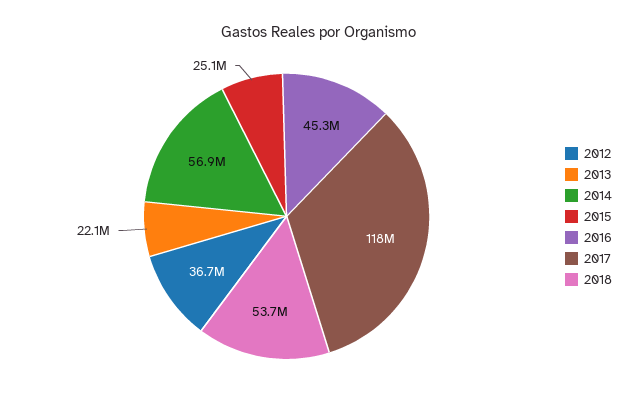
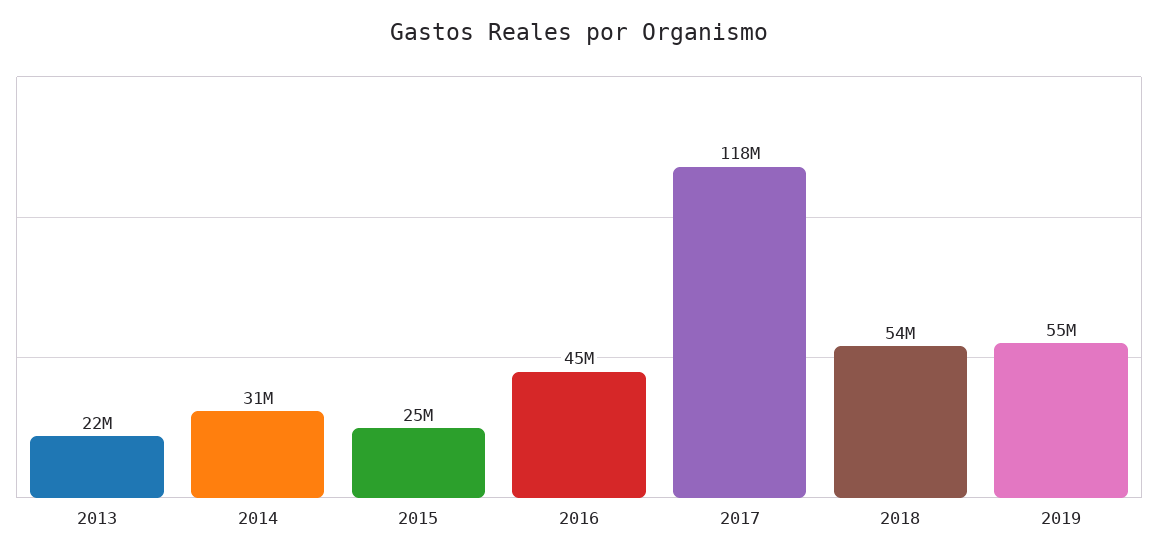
2012: 36700000 -> none
2014: 56900000 -> 31000000
2019: none -> 55000000

